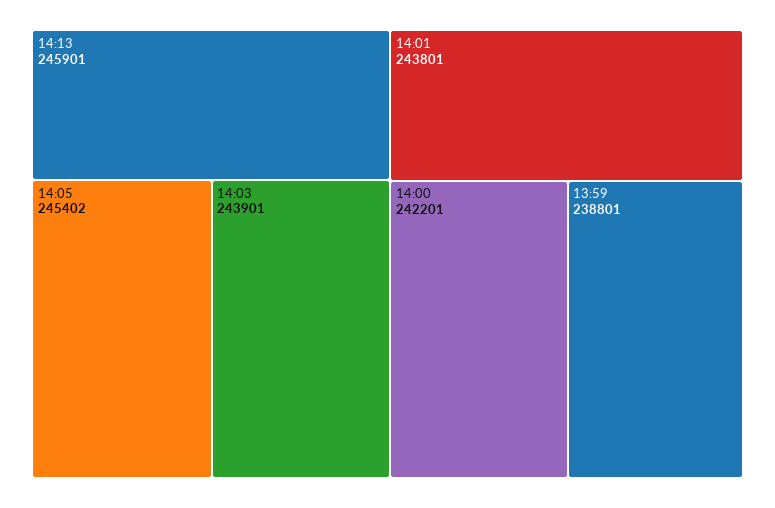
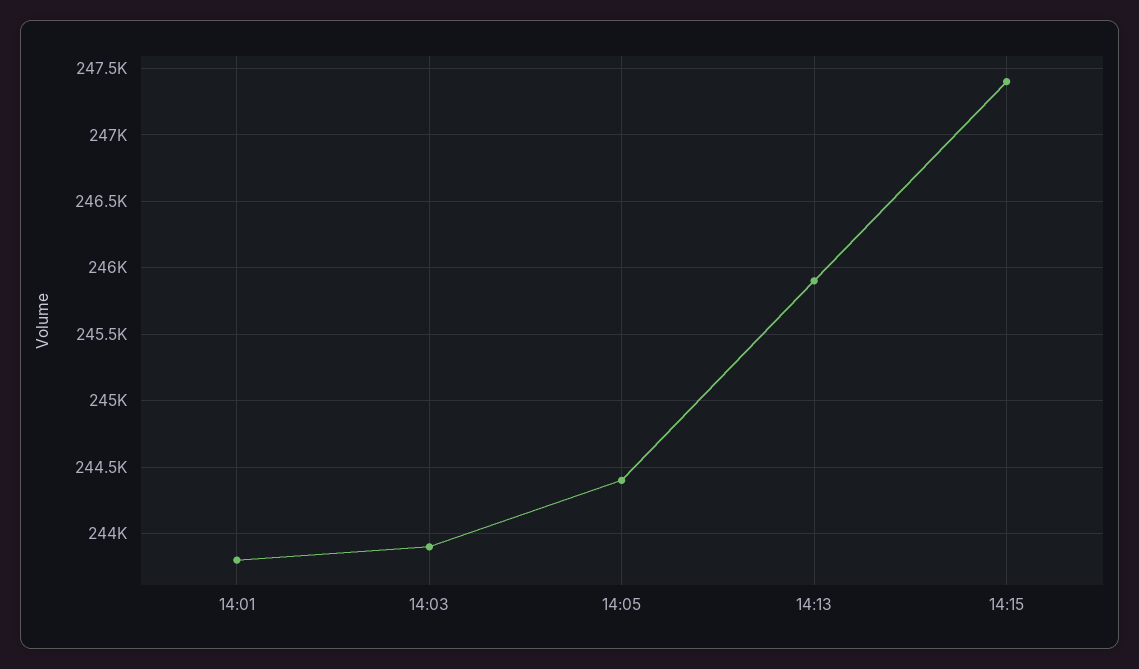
14:05: 245402 -> 244400
14:00: 242201 -> none
13:59: 238801 -> none
14:15: none -> 247400

